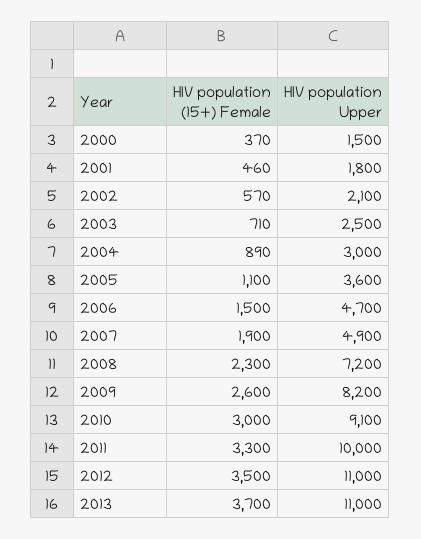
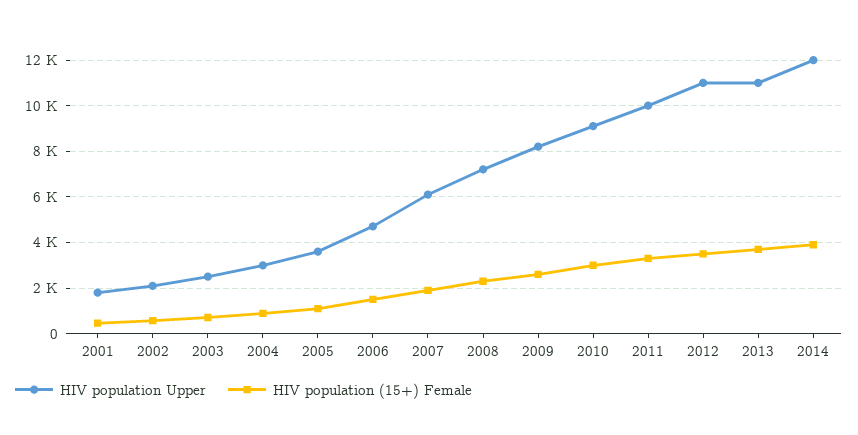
HIV population (15+) Female, 2000: 370 -> none
HIV population Upper, 2000: 1500 -> none
HIV population Upper, 2007: 4900 -> 6000
HIV population Upper, 2014: none -> 12000
HIV population (15+) Female, 2014: none -> 4000

